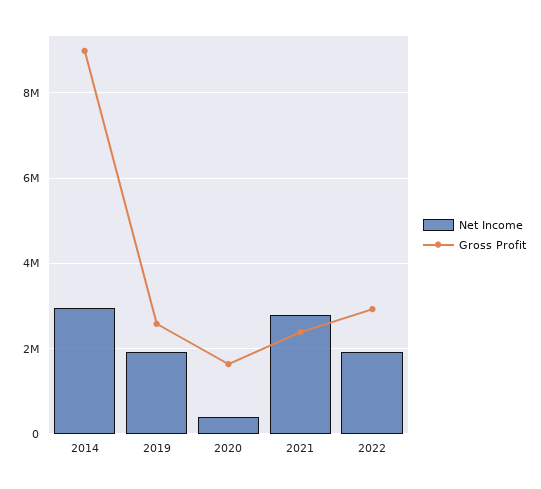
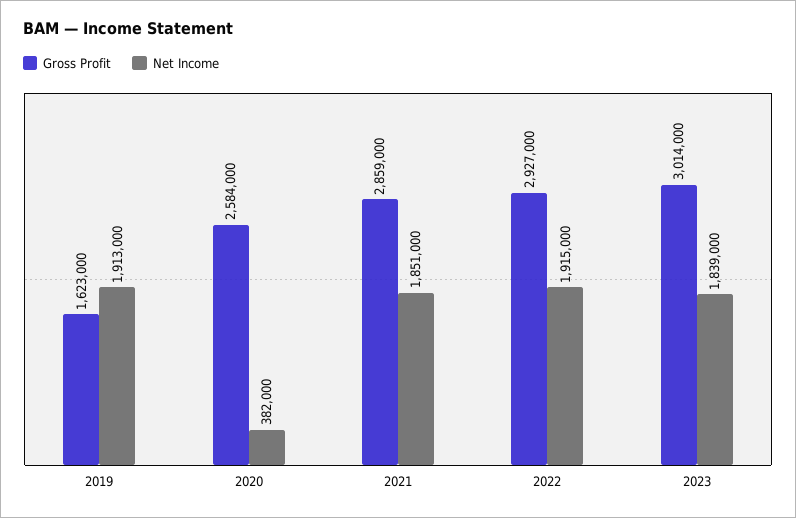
Net Income, 2014: 3000000 -> none
Gross Profit, 2014: 9000000 -> none
Gross Profit, 2019: 2600000 -> 1623000
Gross Profit, 2020: 1600000 -> 2584000
Net Income, 2021: 2800000 -> 1851000
Gross Profit, 2021: 2400000 -> 2859000
Gross Profit, 2023: none -> 3014000
Net Income, 2023: none -> 1839000

